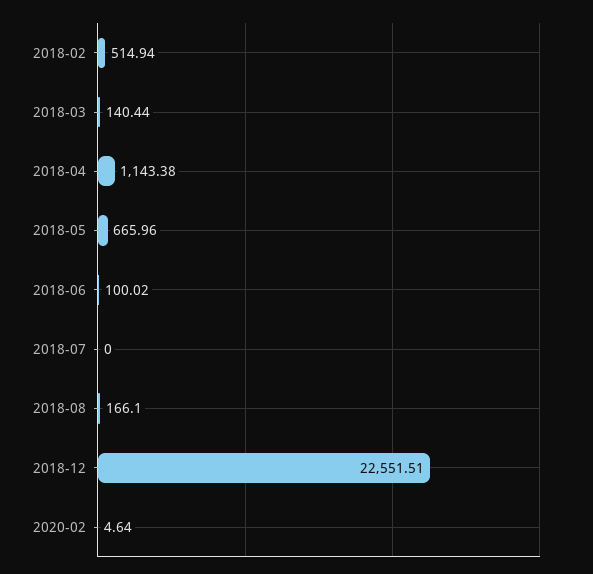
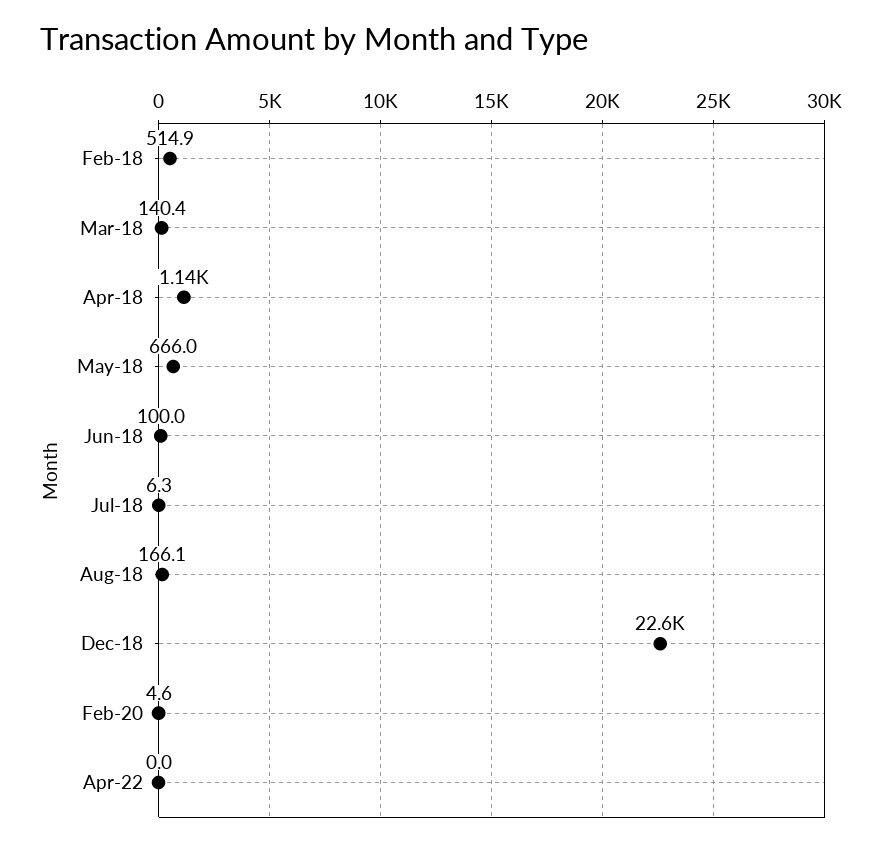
2018-07: 0 -> 6.3
Apr-22: none -> 0

